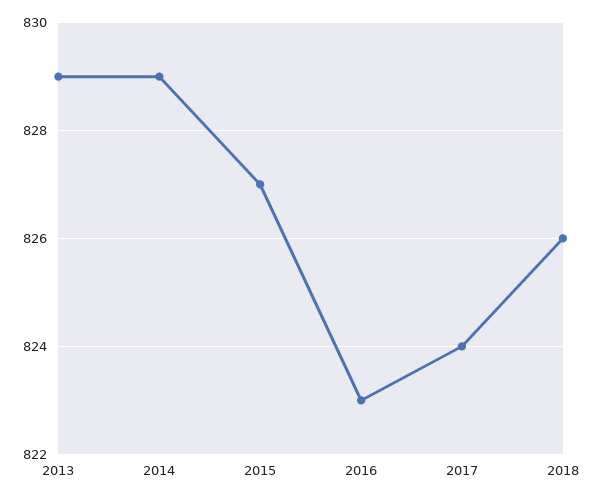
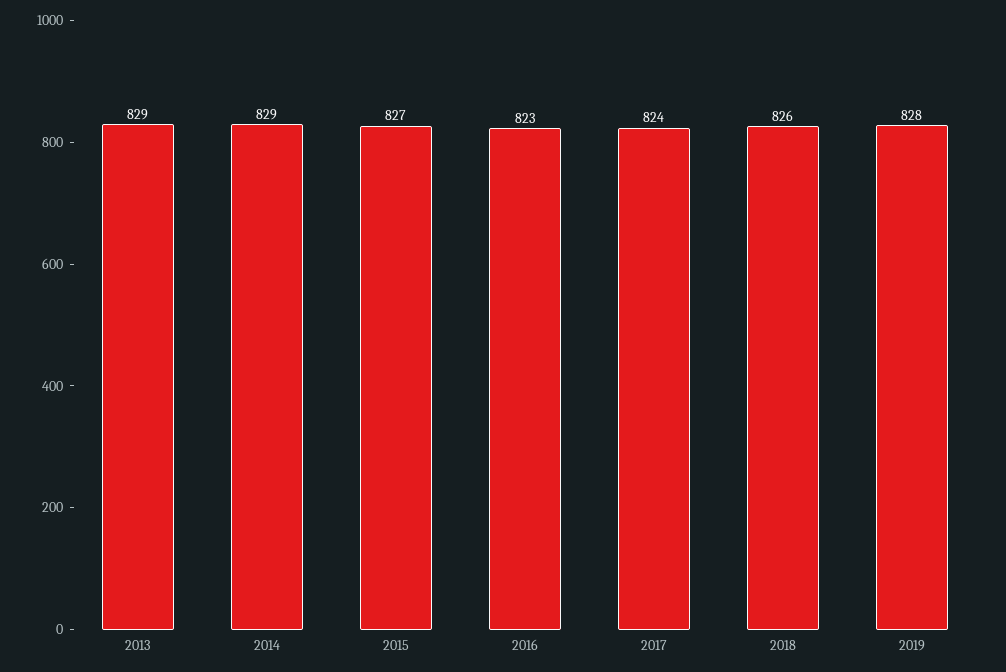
2019: none -> 828

